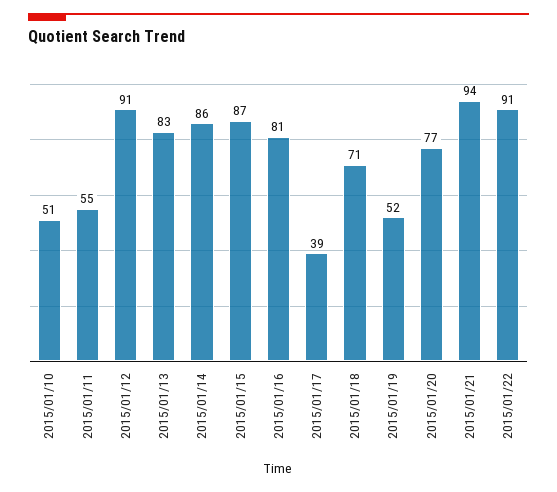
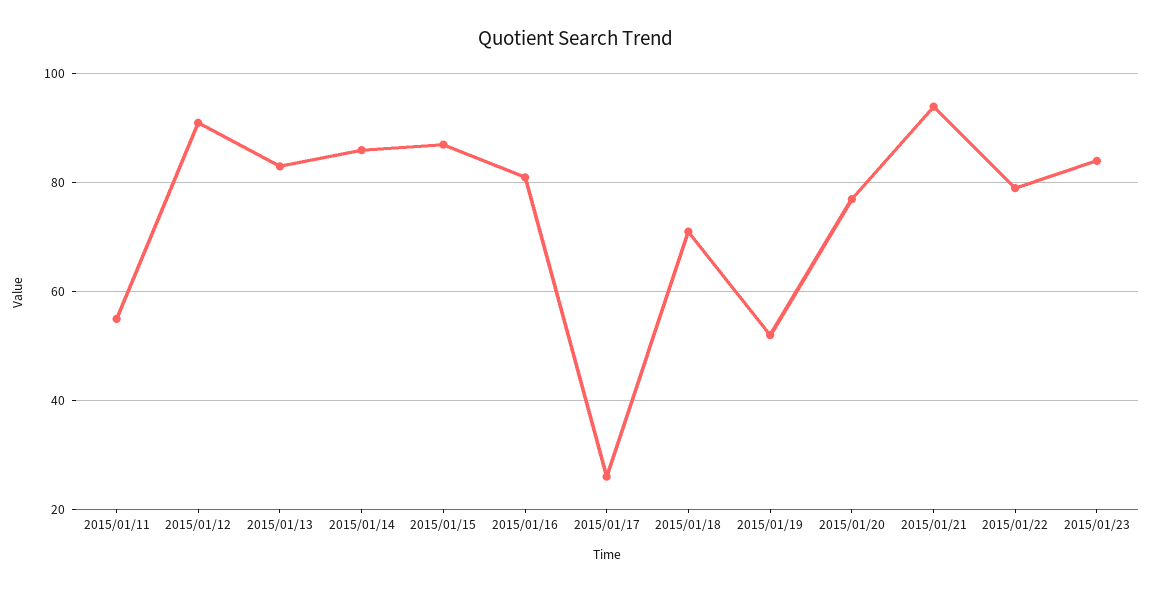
2015/01/10: 51 -> none
2015/01/17: 39 -> 25
2015/01/22: 91 -> 80
2015/01/23: none -> 85

